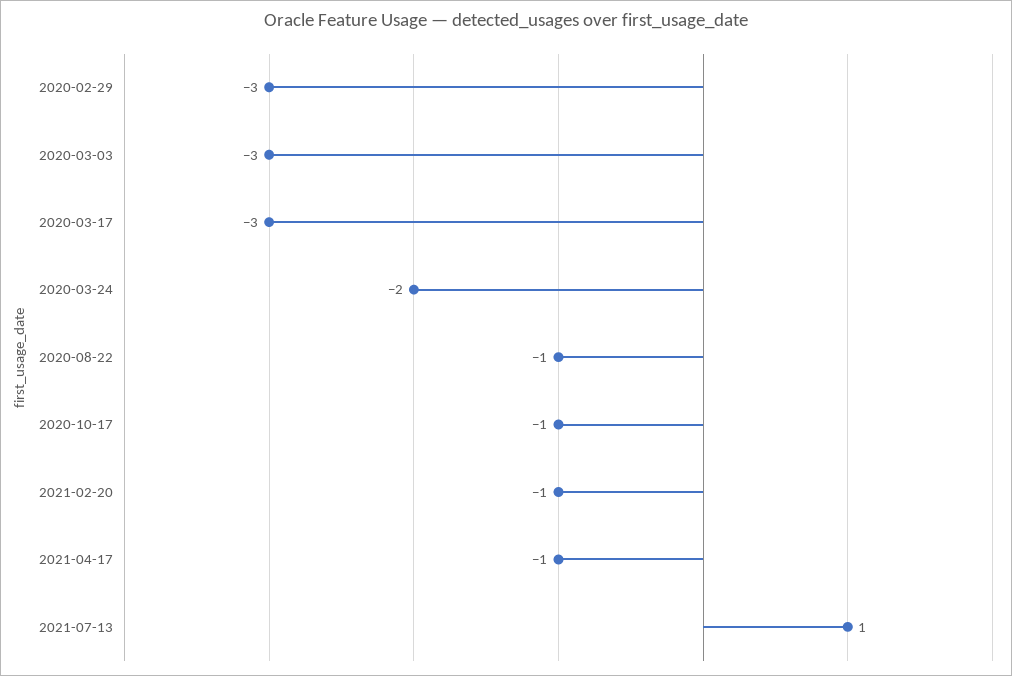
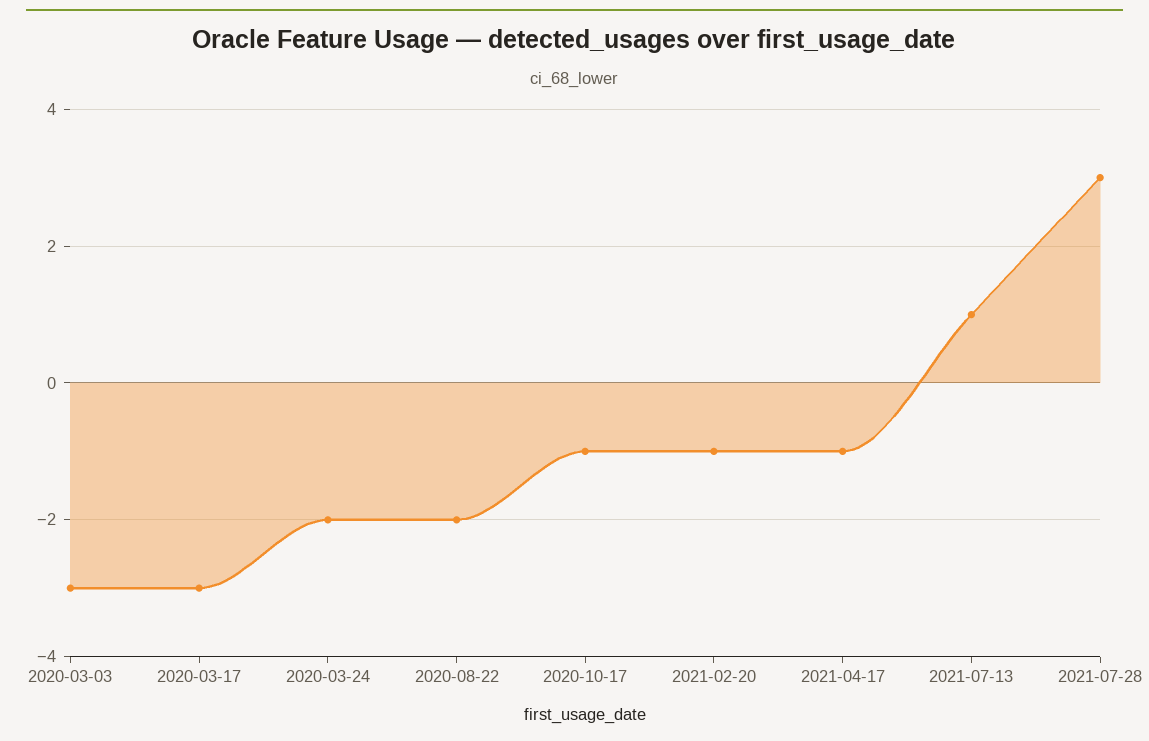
2020-02-29: -3 -> none
2020-08-22: -1 -> -2
2021-07-28: none -> 3

